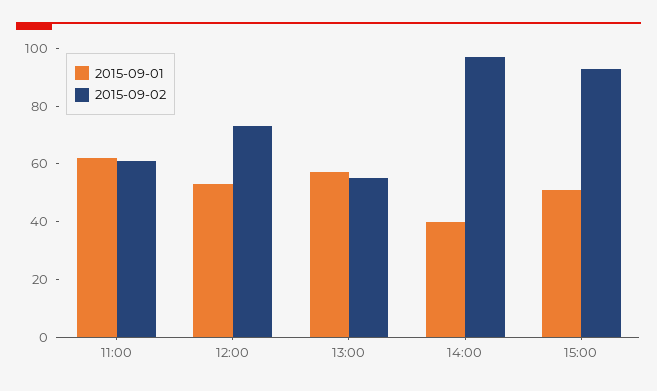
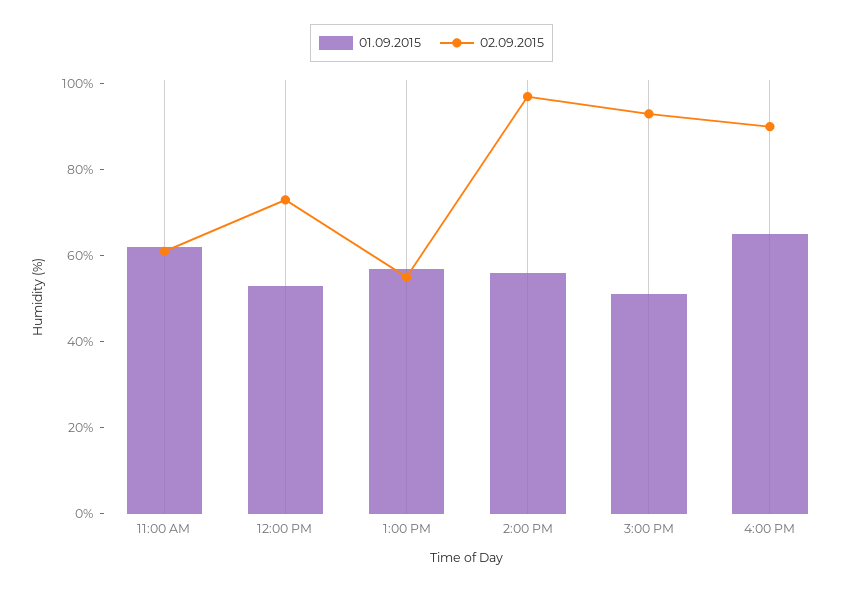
2015-09-01, 14:00: 40 -> 55
2015-09-01, 4:00 PM: none -> 65
2015-09-02, 4:00 PM: none -> 90

